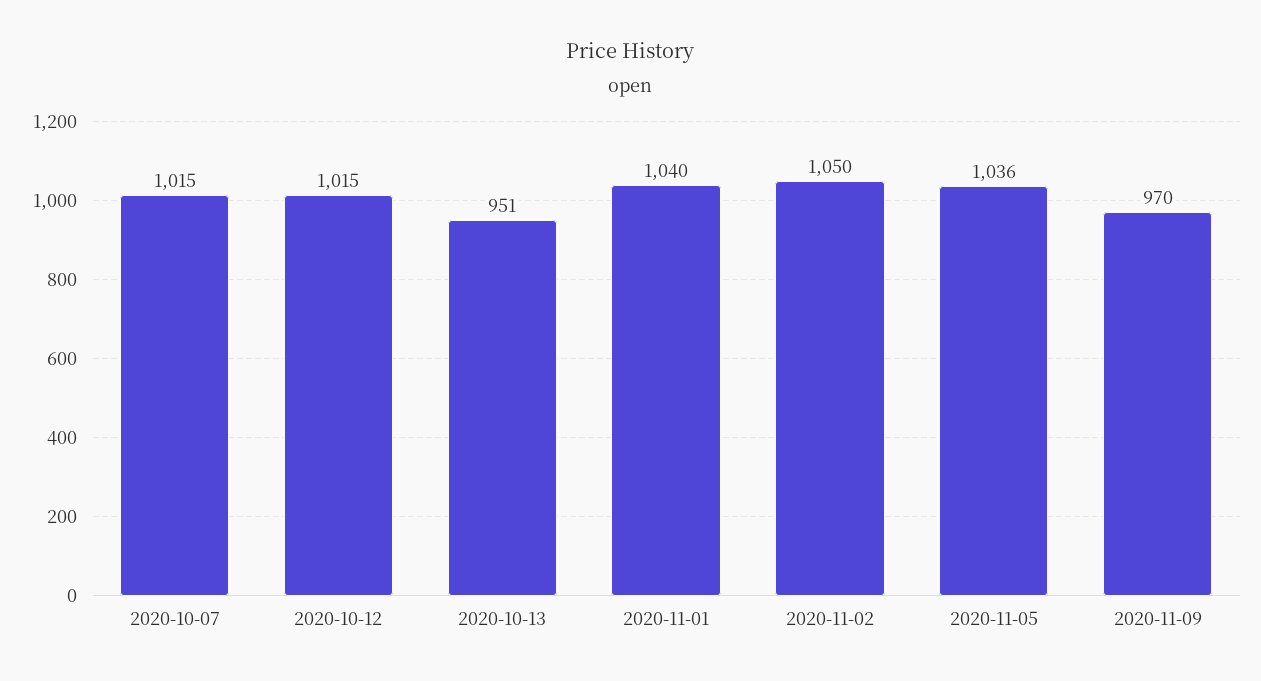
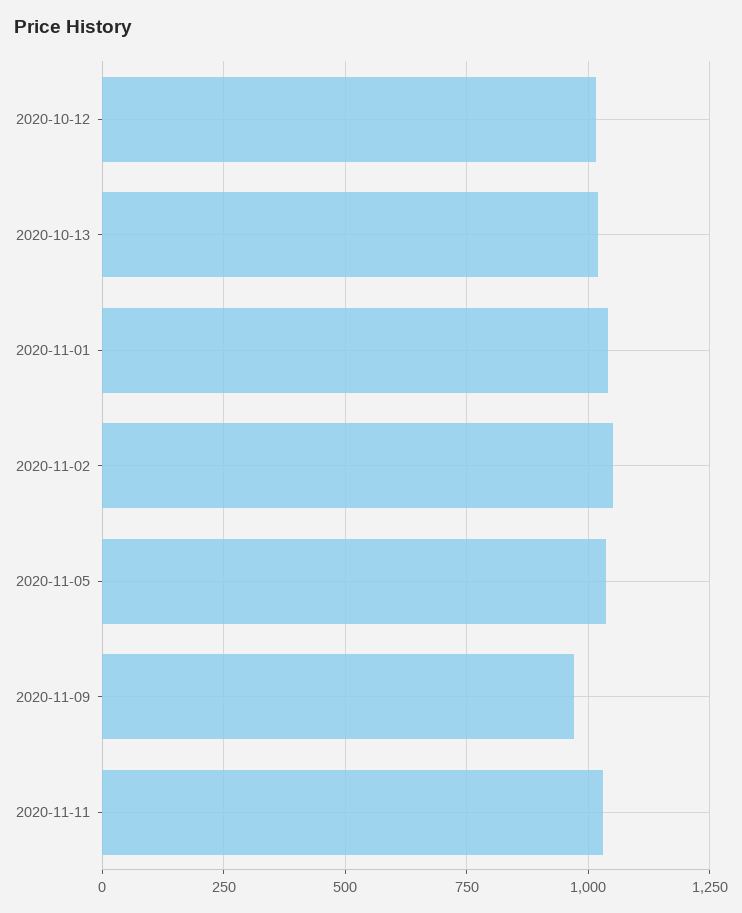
2020-10-07: 1015 -> none
2020-10-13: 951 -> 1025
2020-11-11: none -> 1025

